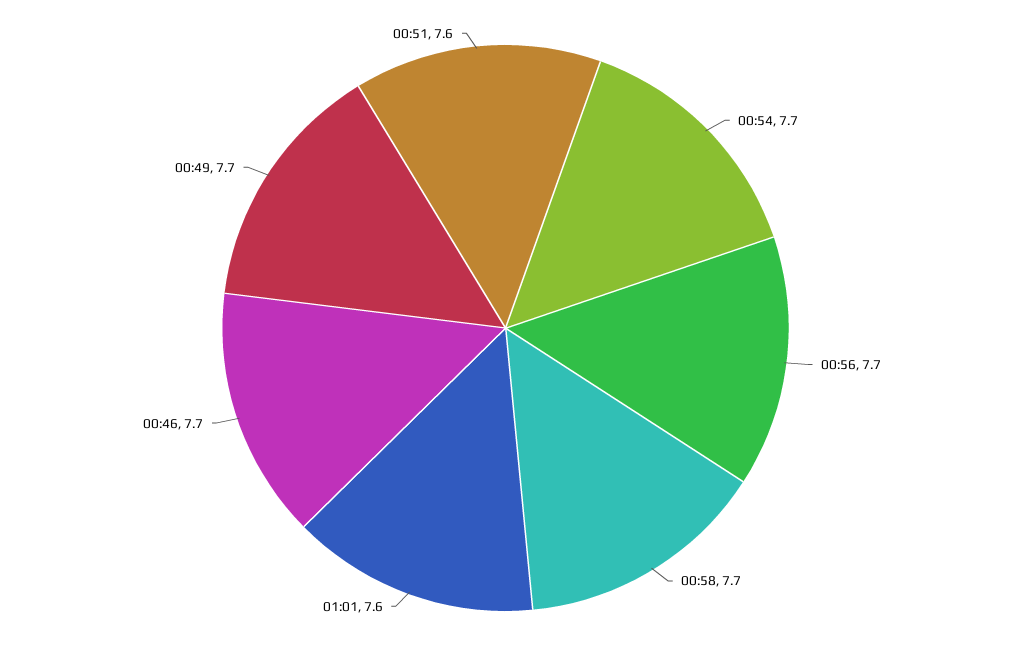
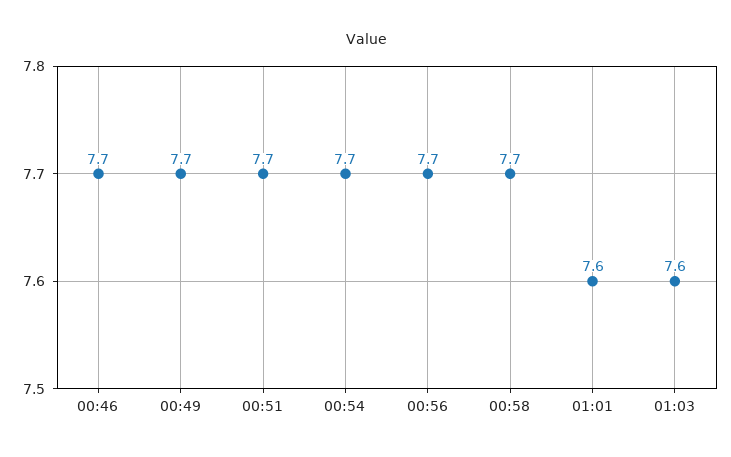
00:51: 7.6 -> 7.7
01:03: none -> 7.6

